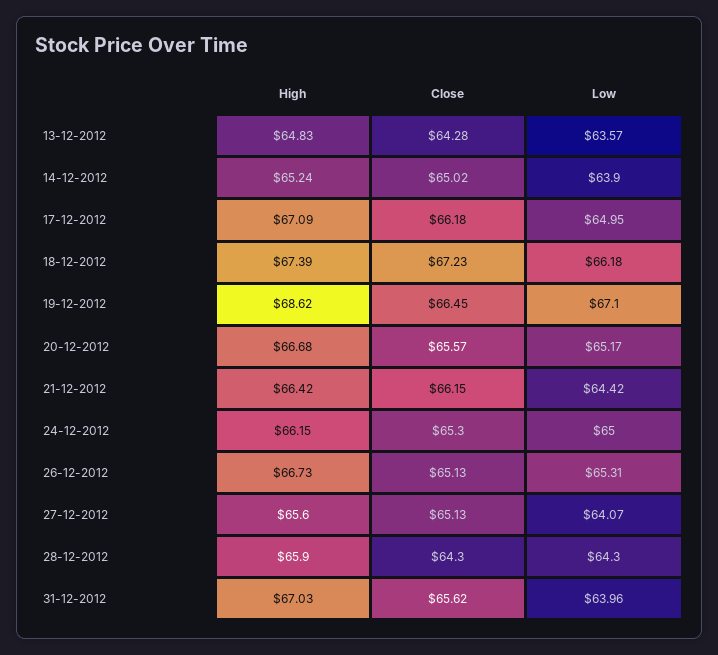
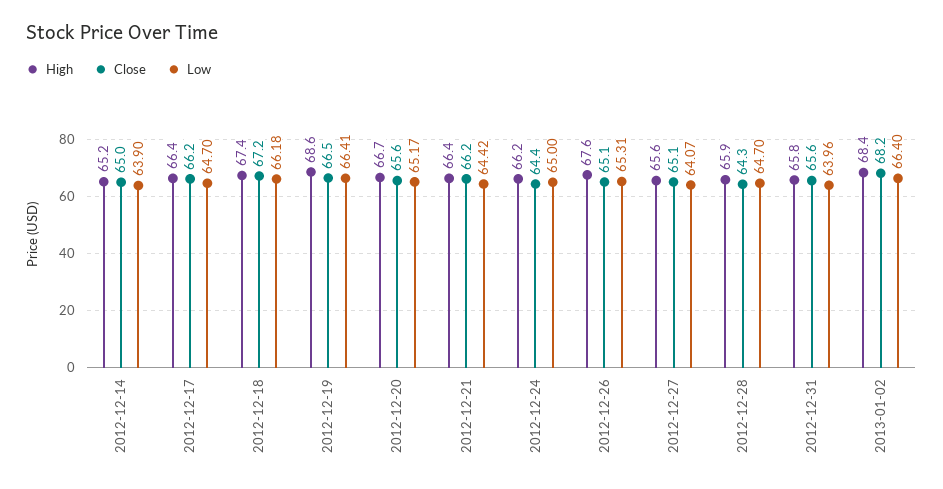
High, 13-12-2012: 64.83 -> none
Close, 13-12-2012: 64.28 -> none
Low, 13-12-2012: 63.57 -> none
High, 17-12-2012: 67.09 -> 66.4
Low, 17-12-2012: 64.95 -> 64.7
Low, 19-12-2012: 67.1 -> 66.41
Close, 24-12-2012: 65.3 -> 64.4
High, 26-12-2012: 66.73 -> 67.6
Low, 28-12-2012: 64.3 -> 64.7
High, 31-12-2012: 67.03 -> 65.8
High, 2013-01-02: none -> 68.4
Close, 2013-01-02: none -> 68.2
Low, 2013-01-02: none -> 66.4

